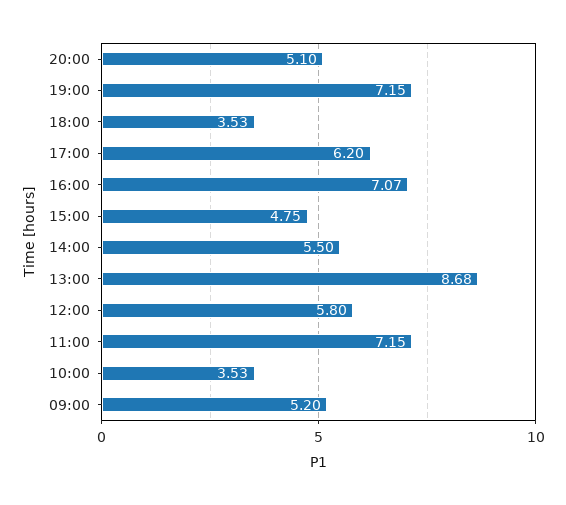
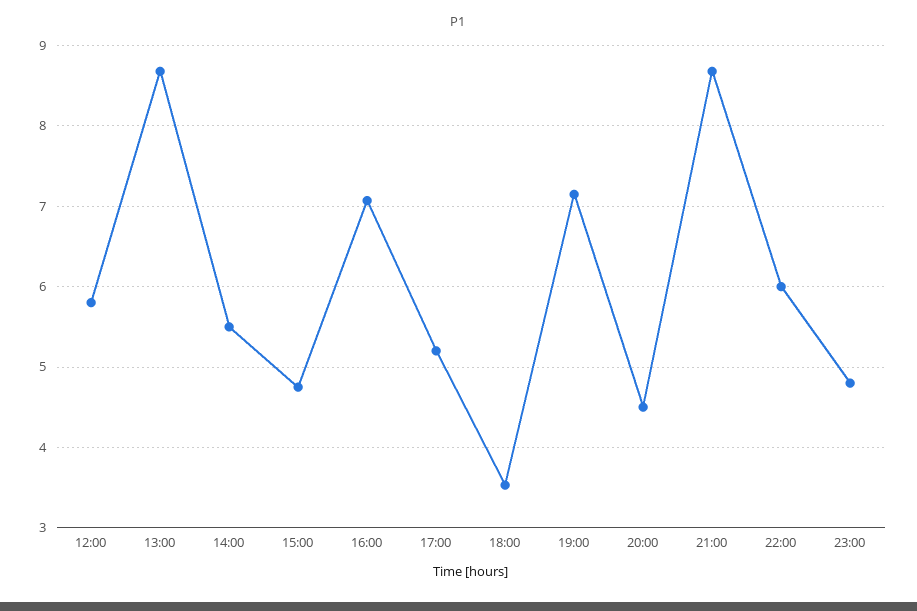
20:00: 5.1 -> 4.5
17:00: 6.2 -> 5.2
11:00: 7.15 -> none
10:00: 3.53 -> none
09:00: 5.2 -> none
21:00: none -> 8.7
22:00: none -> 6
23:00: none -> 4.8

